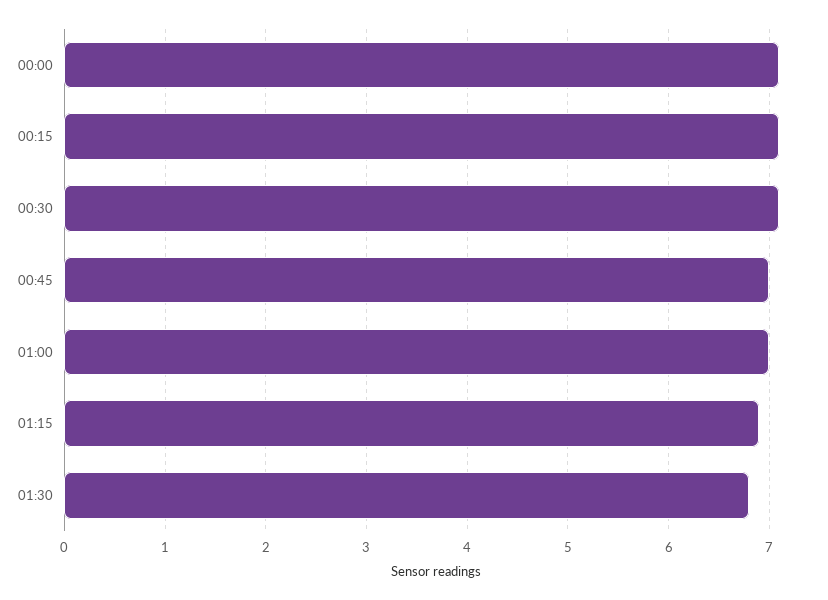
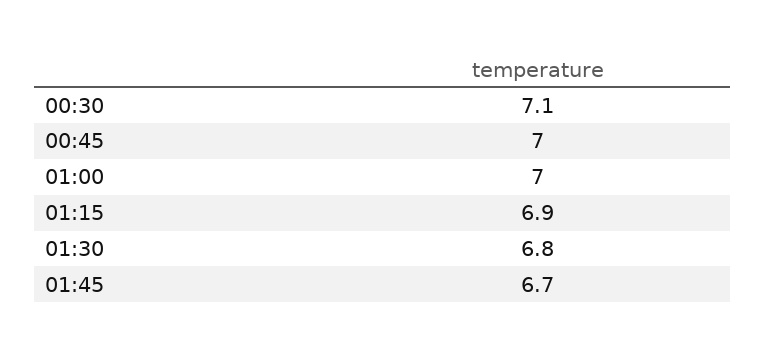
00:00: 7.1 -> none
00:15: 7.1 -> none
01:45: none -> 6.7

